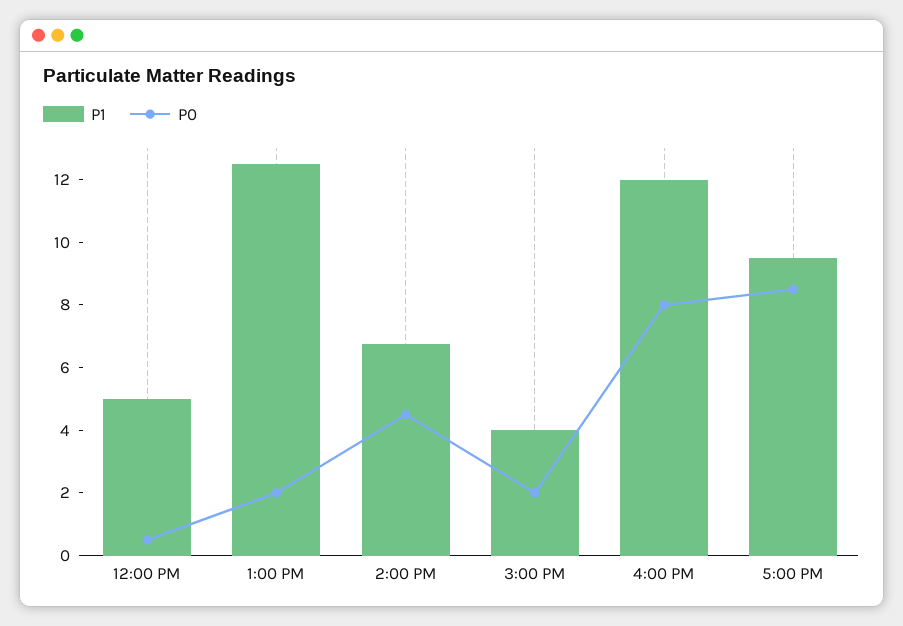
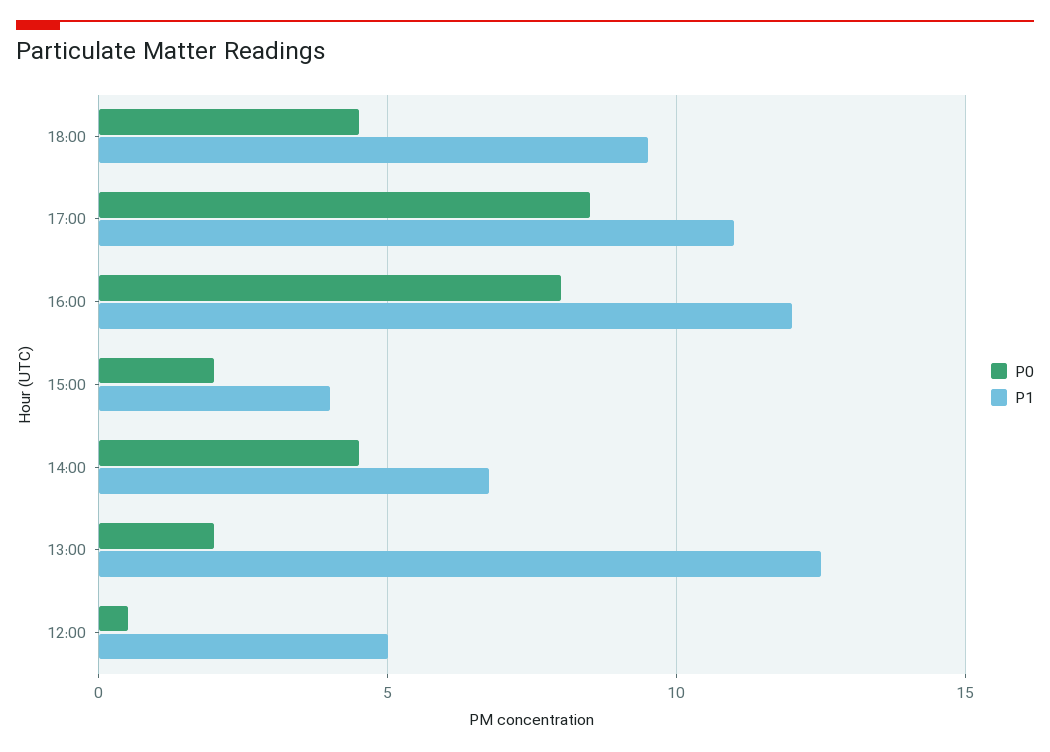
P1, 5:00 PM: 9.5 -> 11
P0, 18:00: none -> 4.5
P1, 18:00: none -> 9.5

